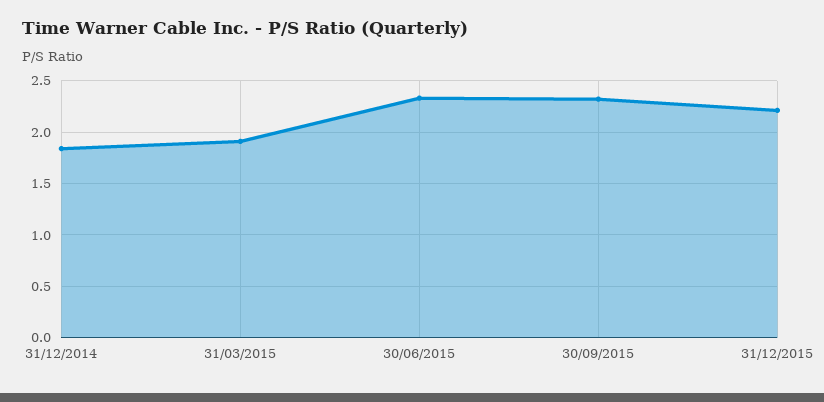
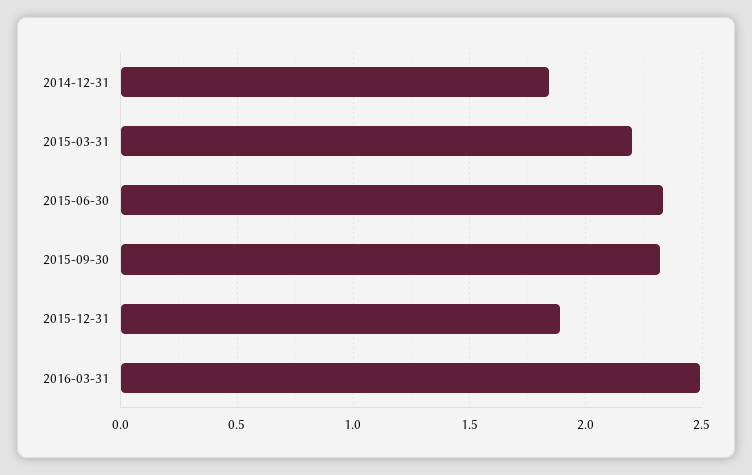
31/03/2015: 1.9 -> 2.2
31/12/2015: 2.2 -> 1.9
2016-03-31: none -> 2.5

